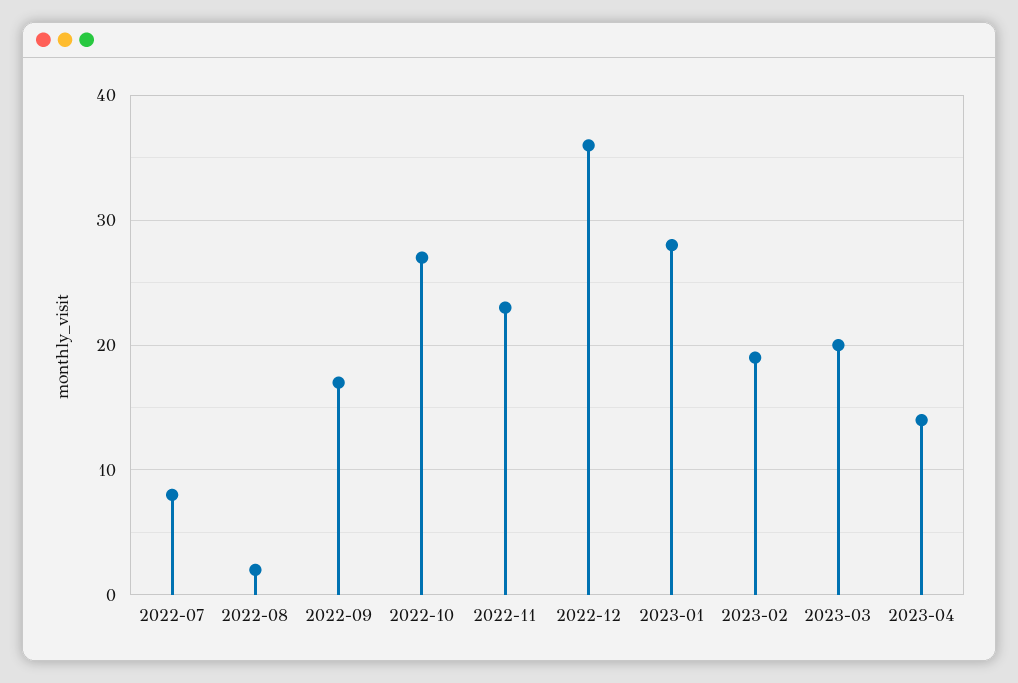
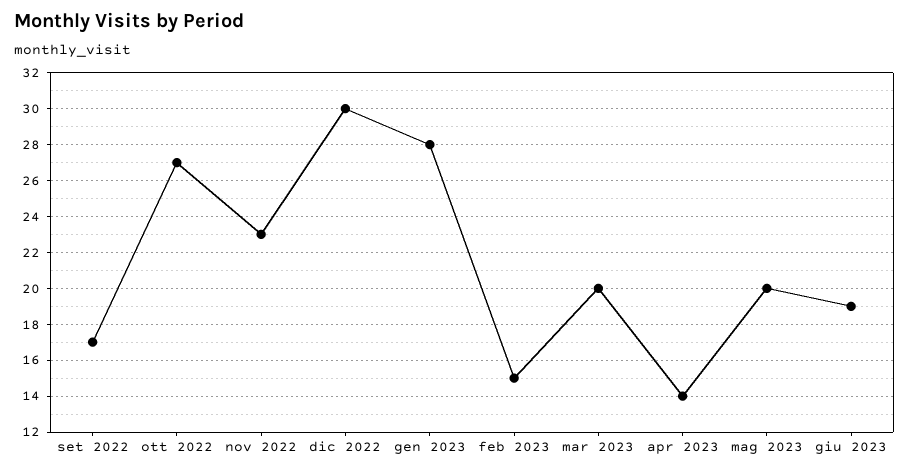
2022-07: 8 -> none
2022-08: 2 -> none
2022-12: 36 -> 30
2023-02: 19 -> 15
mag 2023: none -> 20
giu 2023: none -> 19

